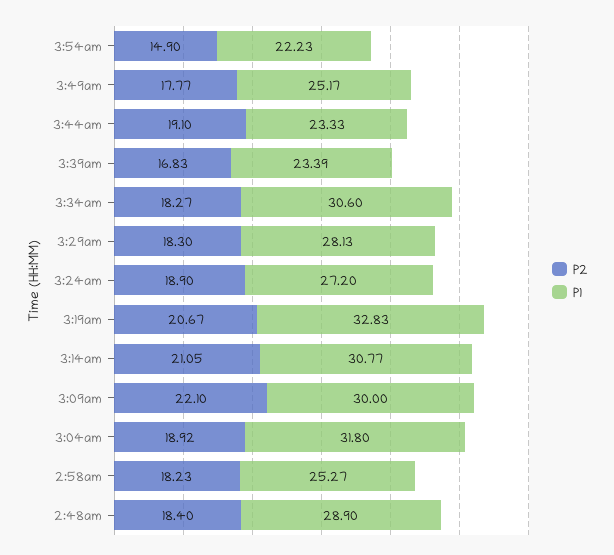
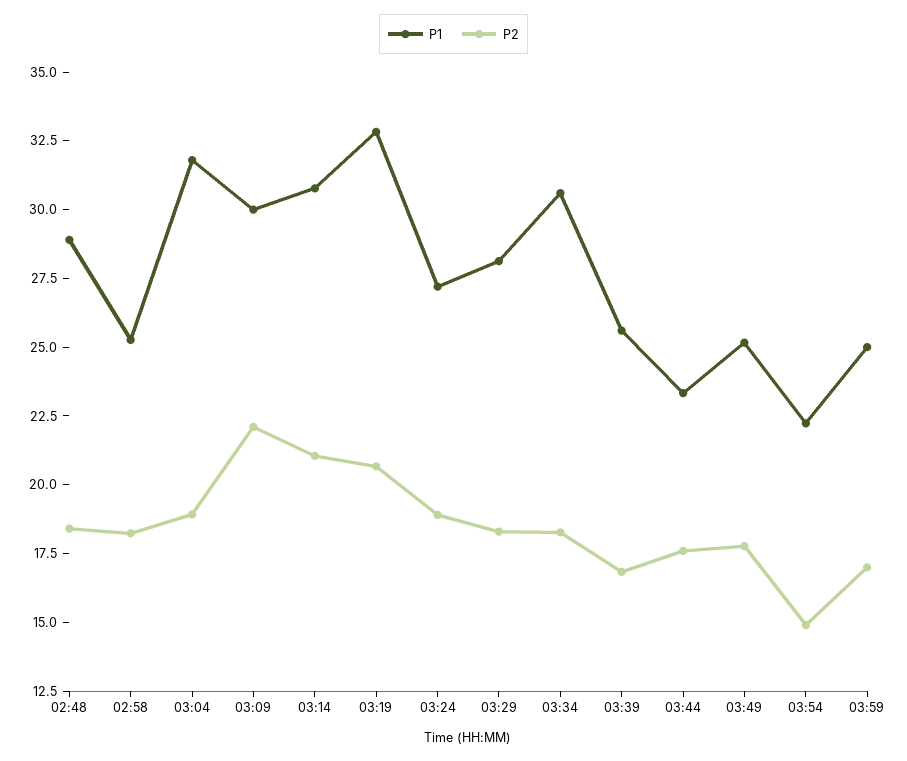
P2, 3:44am: 19.1 -> 17.5
P1, 3:39am: 23.39 -> 25.5
P1, 03:59: none -> 25
P2, 03:59: none -> 17

